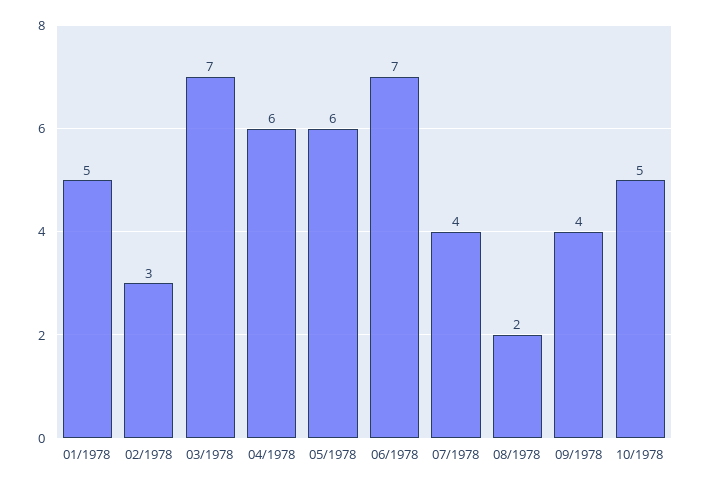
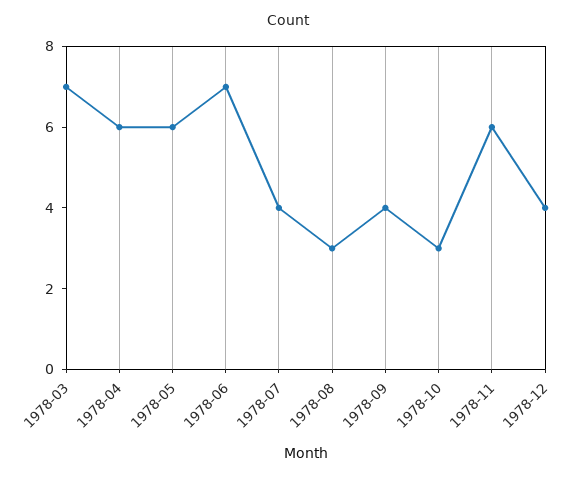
01/1978: 5 -> none
02/1978: 3 -> none
08/1978: 2 -> 3
10/1978: 5 -> 3
1978-11: none -> 6
1978-12: none -> 4

